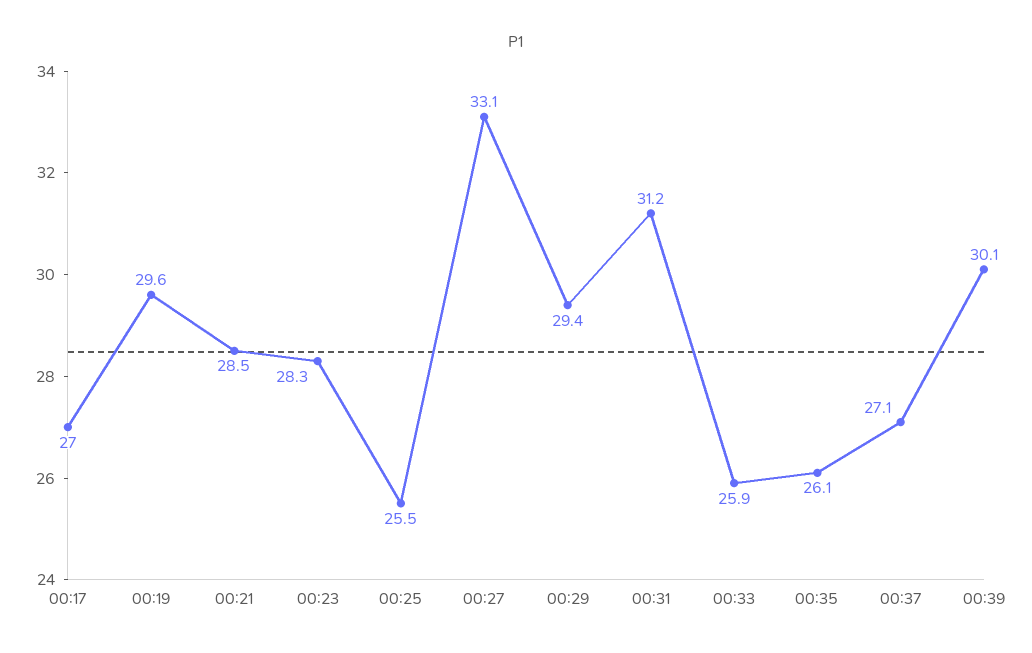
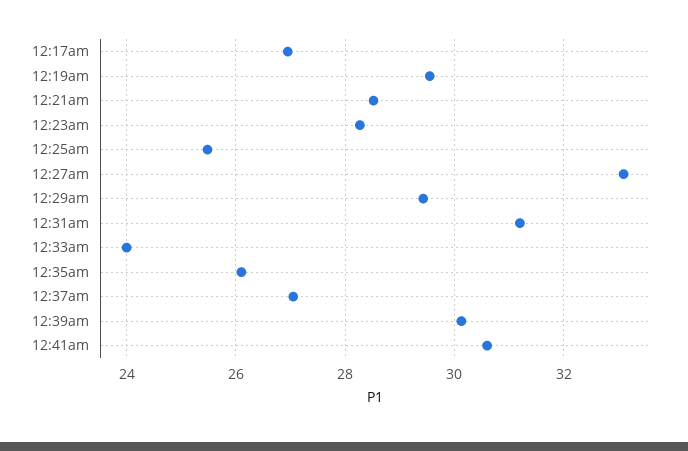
00:33: 25.9 -> 24
12:41am: none -> 30.6

